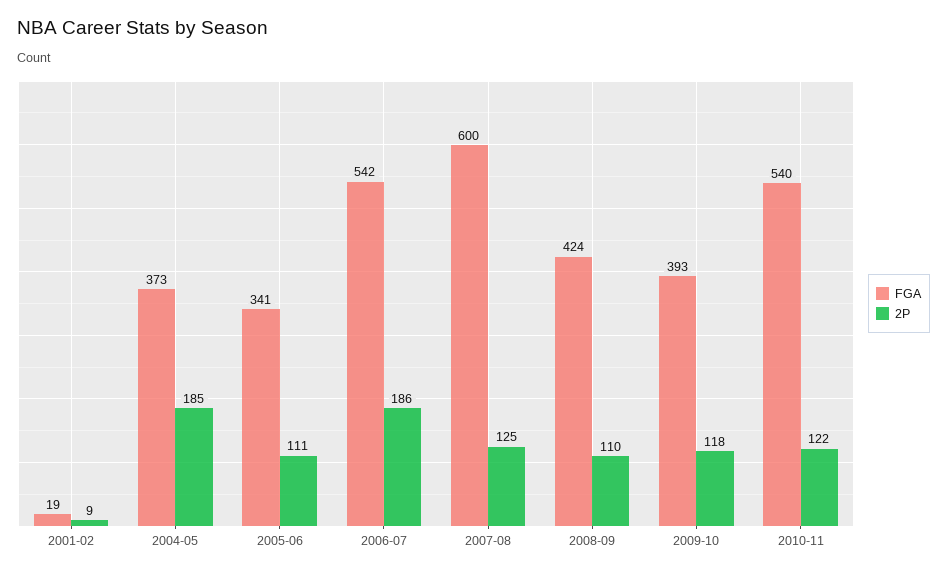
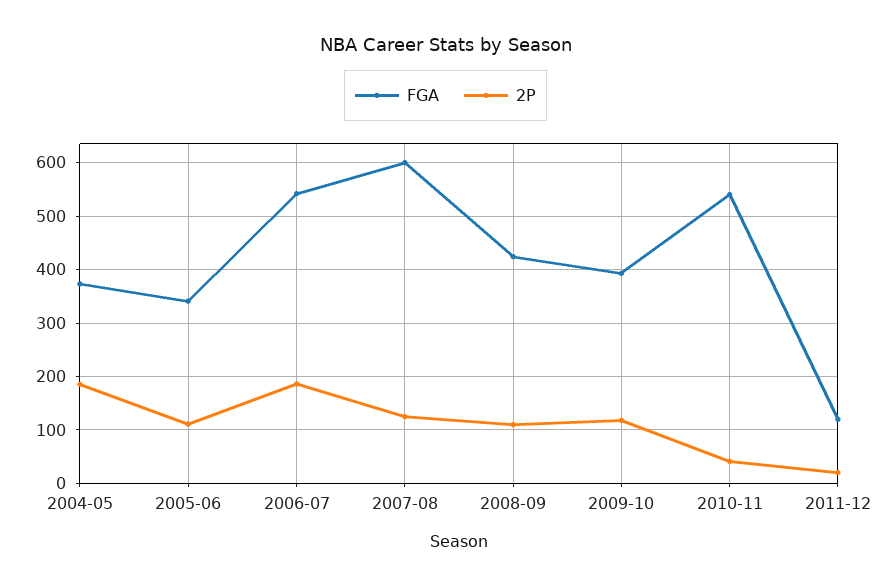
FGA, 2001-02: 19 -> none
2P, 2001-02: 9 -> none
2P, 2010-11: 122 -> 40
FGA, 2011-12: none -> 120
2P, 2011-12: none -> 20

